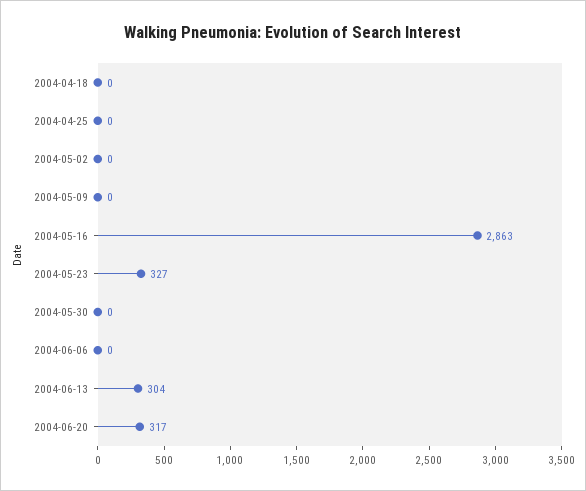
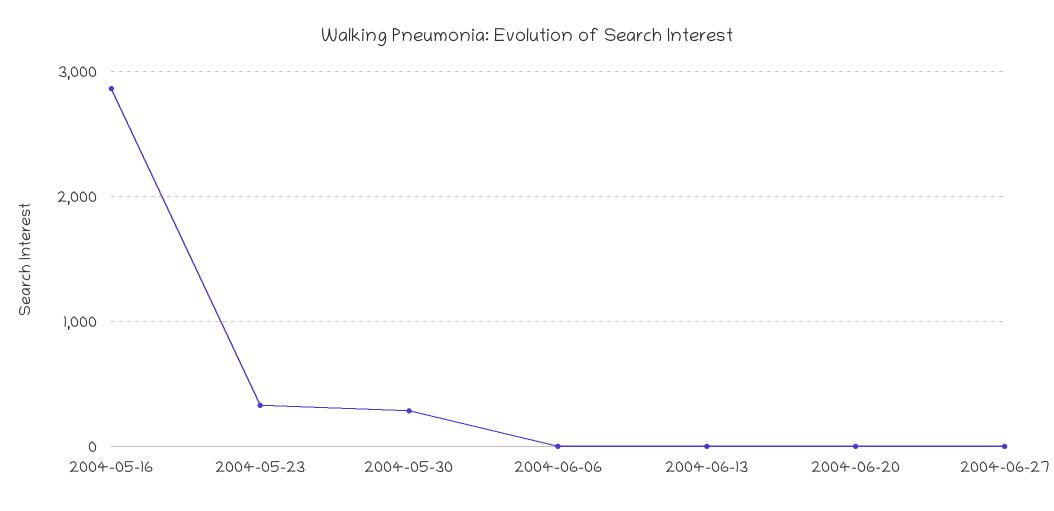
2004-04-18: 0 -> none
2004-04-25: 0 -> none
2004-05-02: 0 -> none
2004-05-09: 0 -> none
2004-05-30: 0 -> 300
2004-06-13: 304 -> 0
2004-06-20: 317 -> 0
2004-06-27: none -> 0

